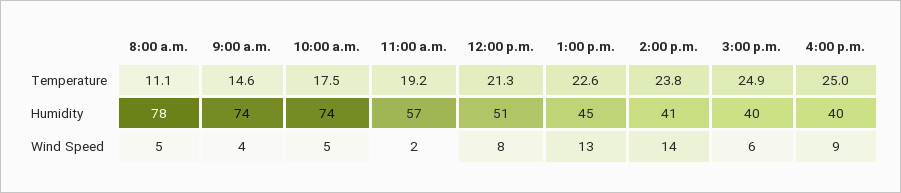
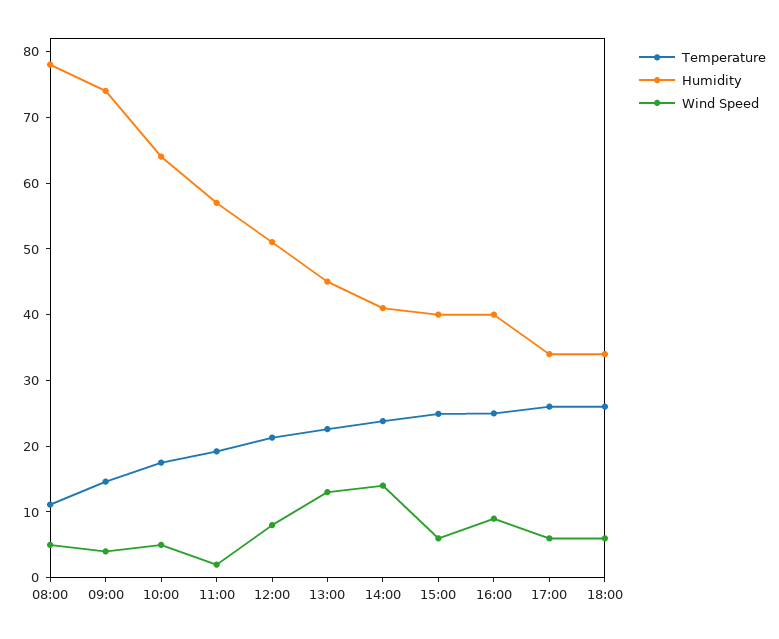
Humidity, 10:00 a.m.: 74 -> 64
Temperature, 17:00: none -> 26
Humidity, 17:00: none -> 34
Wind Speed, 17:00: none -> 6
Temperature, 18:00: none -> 26
Humidity, 18:00: none -> 34
Wind Speed, 18:00: none -> 6

